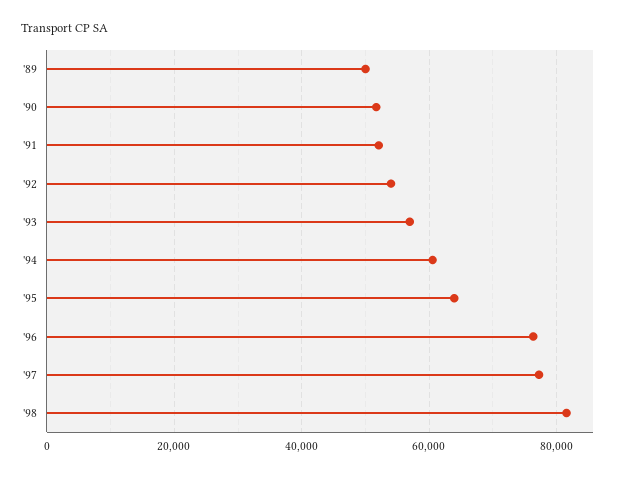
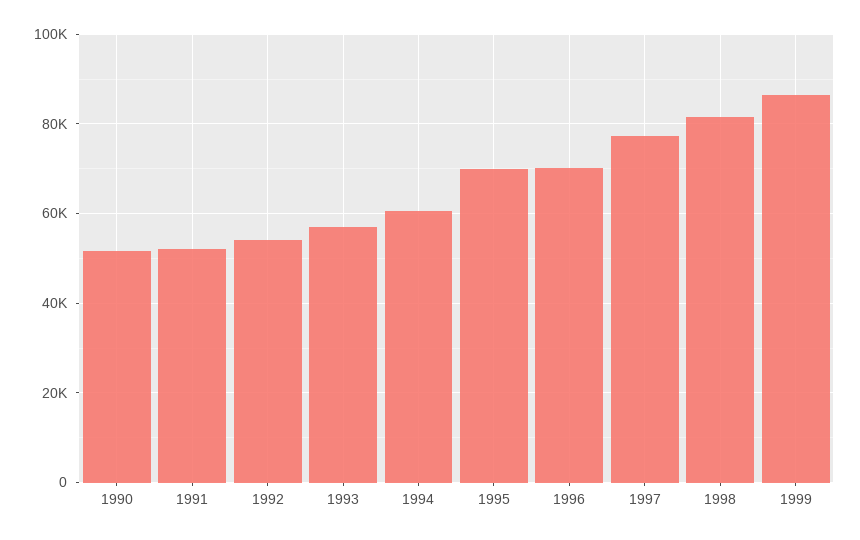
'89: 50000 -> none
'95: 64000 -> 70000
'96: 76000 -> 70000
1999: none -> 86000

